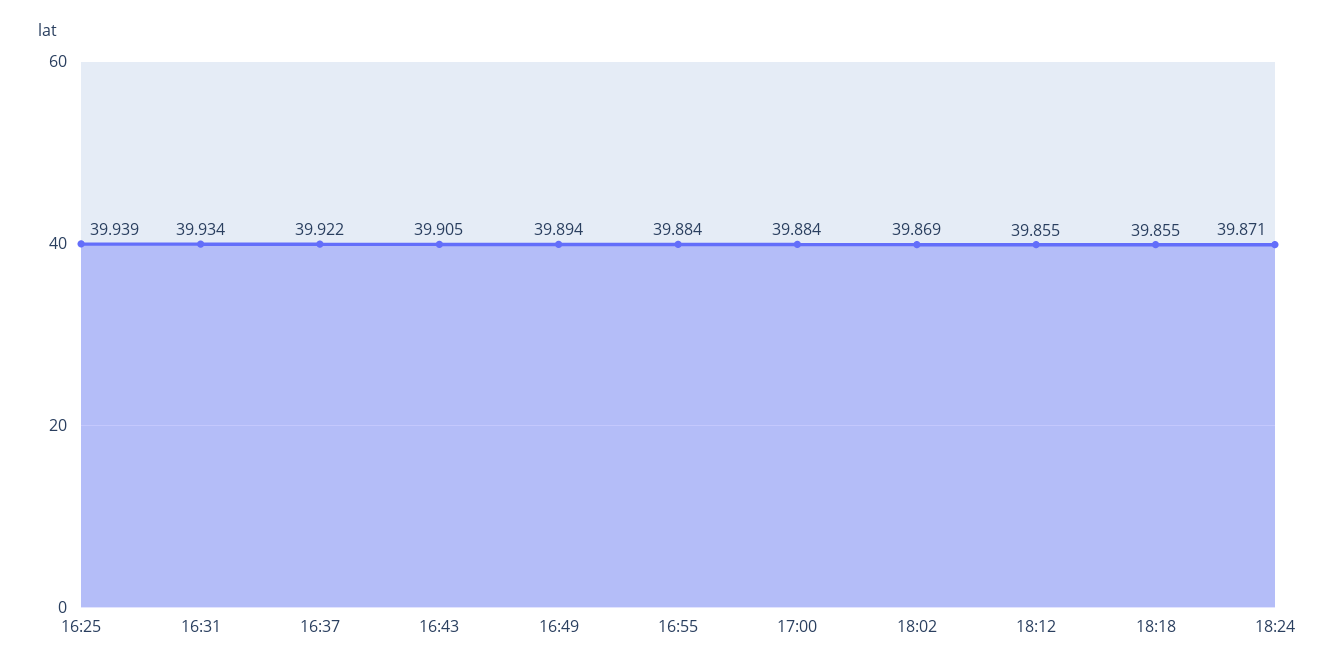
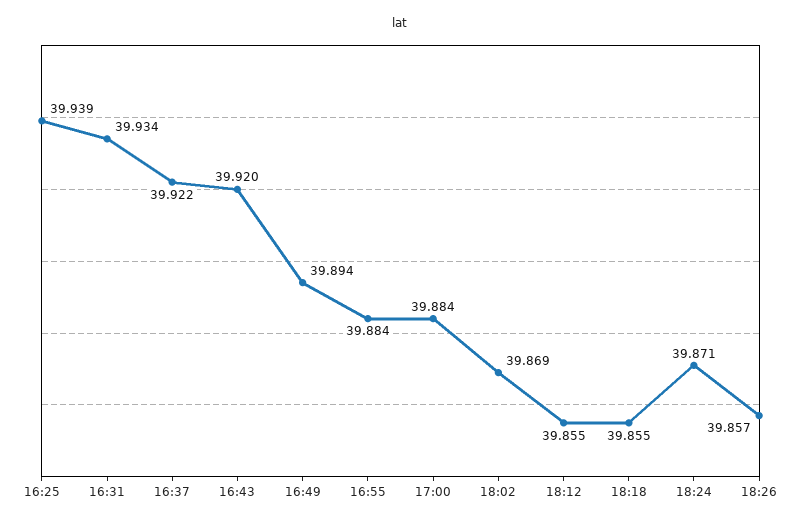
16:43: 39.905 -> 39.92
18:26: none -> 39.857

